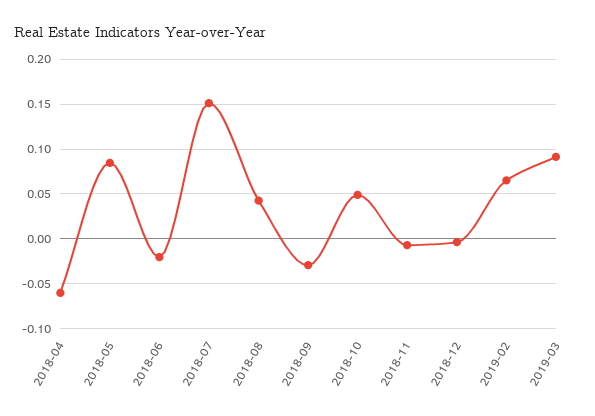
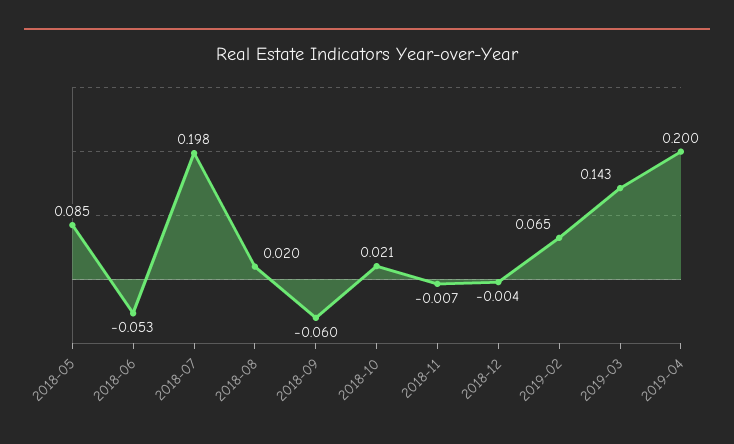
2018-04: -0.06 -> none
2018-06: -0.02 -> -0.053
2018-07: 0.15 -> 0.198
2018-08: 0.04 -> 0.02
2018-09: -0.03 -> -0.06
2018-10: 0.05 -> 0.021
2019-03: 0.09 -> 0.143
2019-04: none -> 0.2

